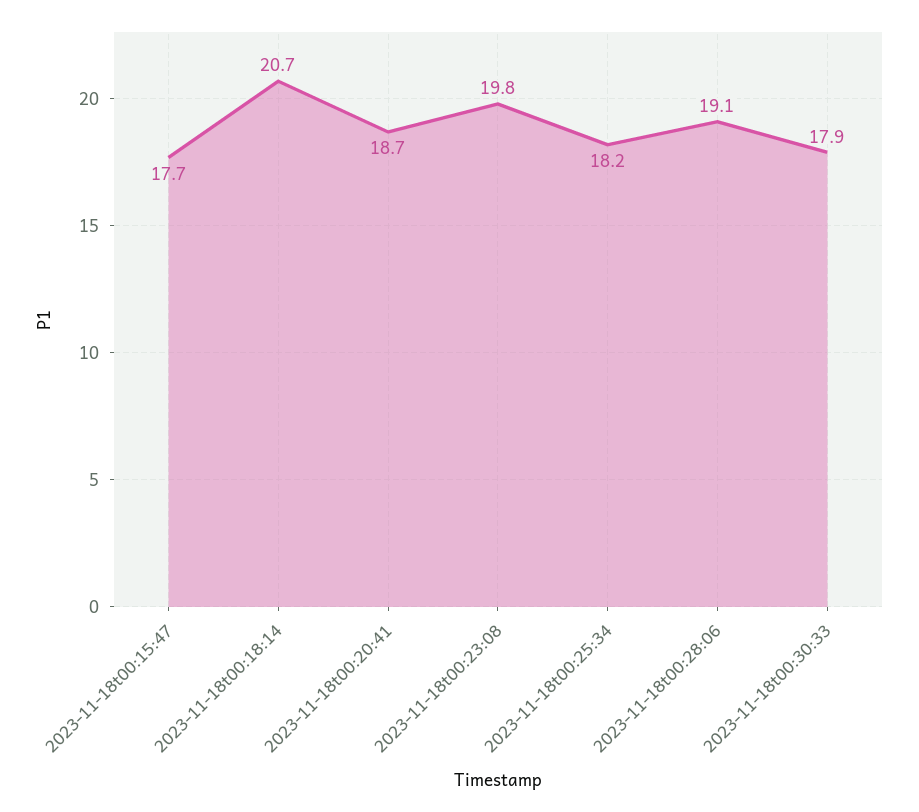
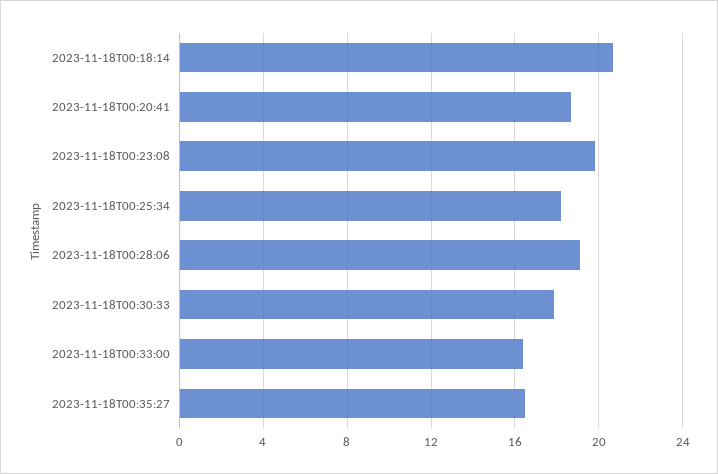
2023-11-18t00:15:47: 17.7 -> none
2023-11-18T00:33:00: none -> 16.5
2023-11-18T00:35:27: none -> 16.5

